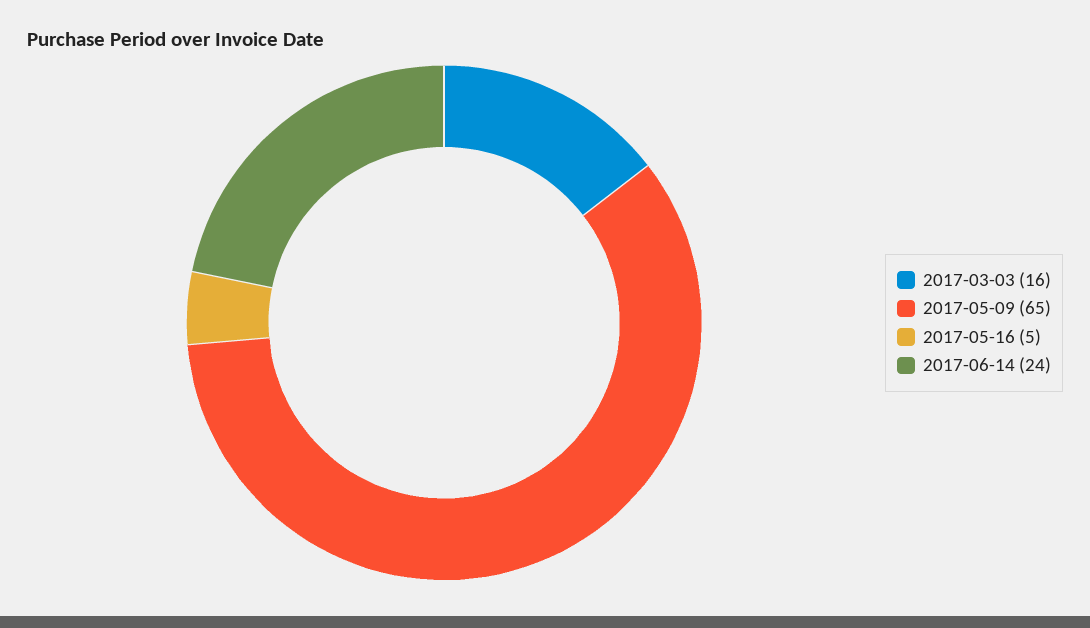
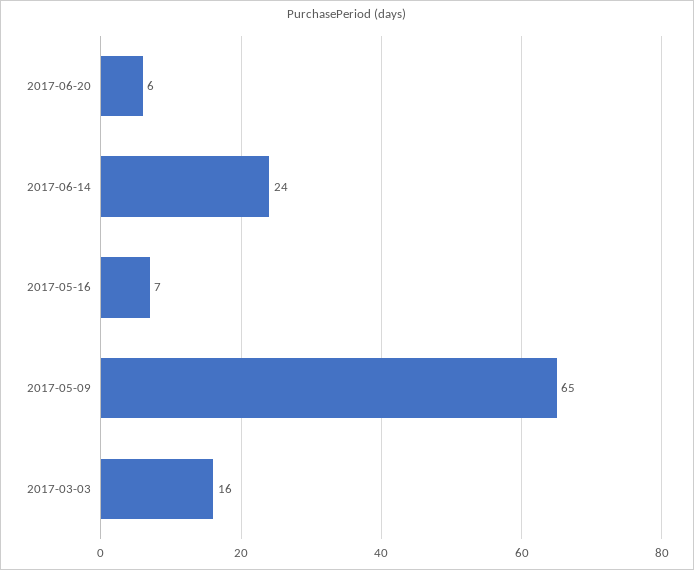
2017-05-16: 5 -> 7
2017-06-20: none -> 6

